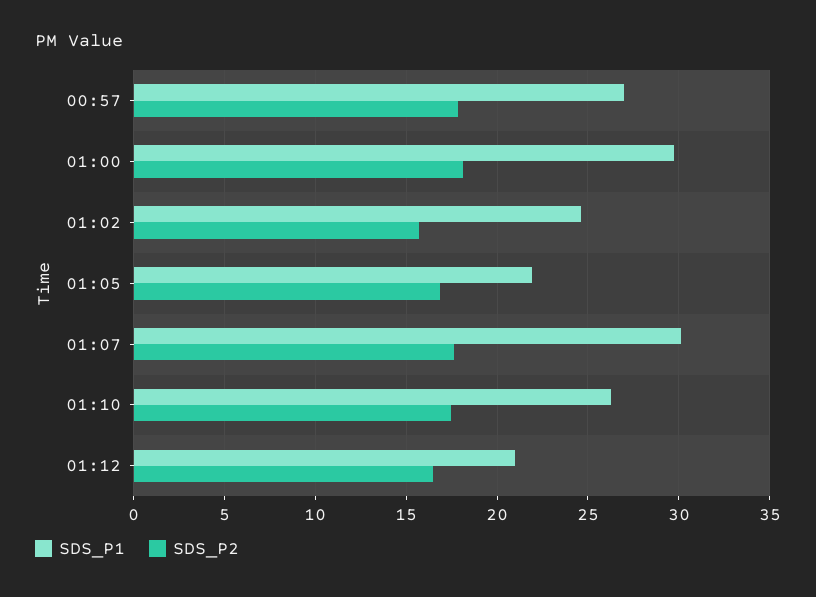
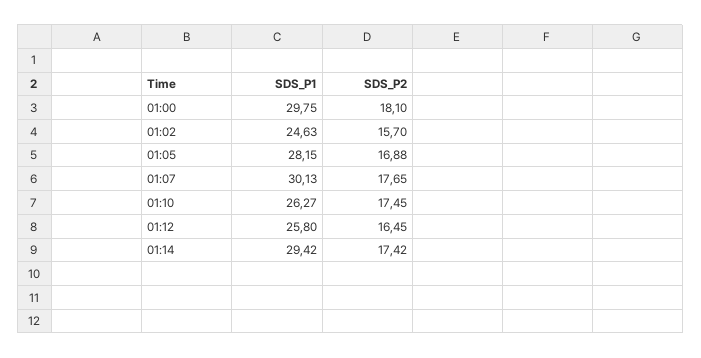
SDS_P1, 00:57: 27 -> none
SDS_P2, 00:57: 18 -> none
SDS_P1, 01:05: 22 -> 28.15
SDS_P1, 01:12: 21 -> 25.8
SDS_P1, 01:14: none -> 29.42
SDS_P2, 01:14: none -> 17.42

